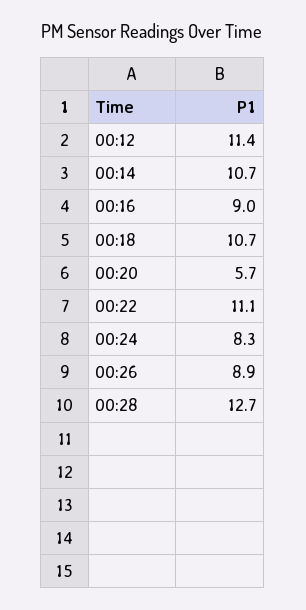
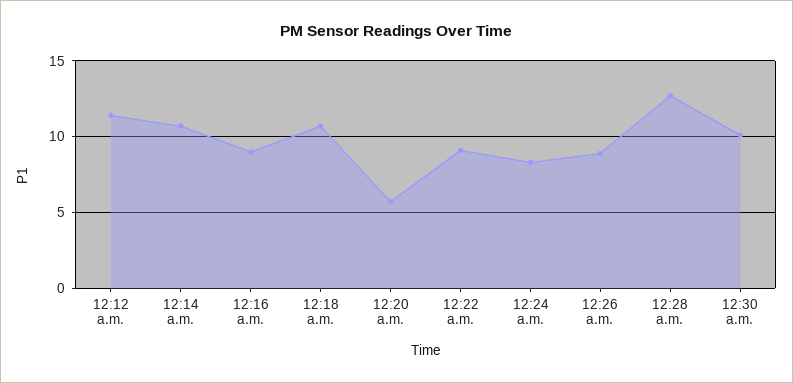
00:22: 11.1 -> 9
12:30 a.m.: none -> 10

